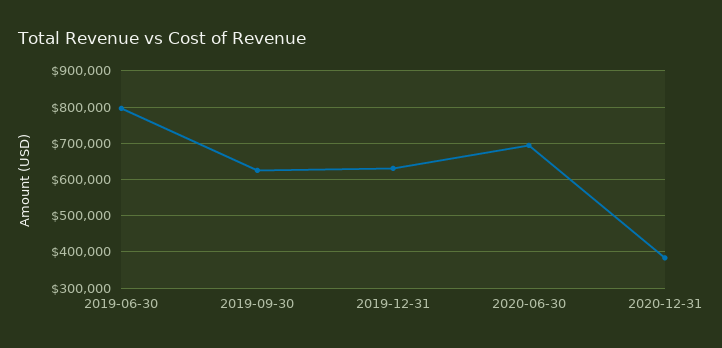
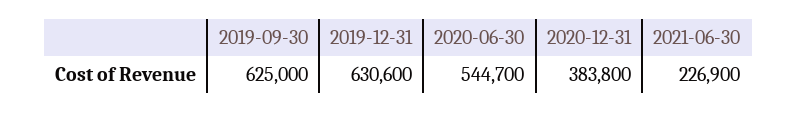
2019-06-30: 800000 -> none
2020-06-30: 700000 -> 544700
2021-06-30: none -> 226900

